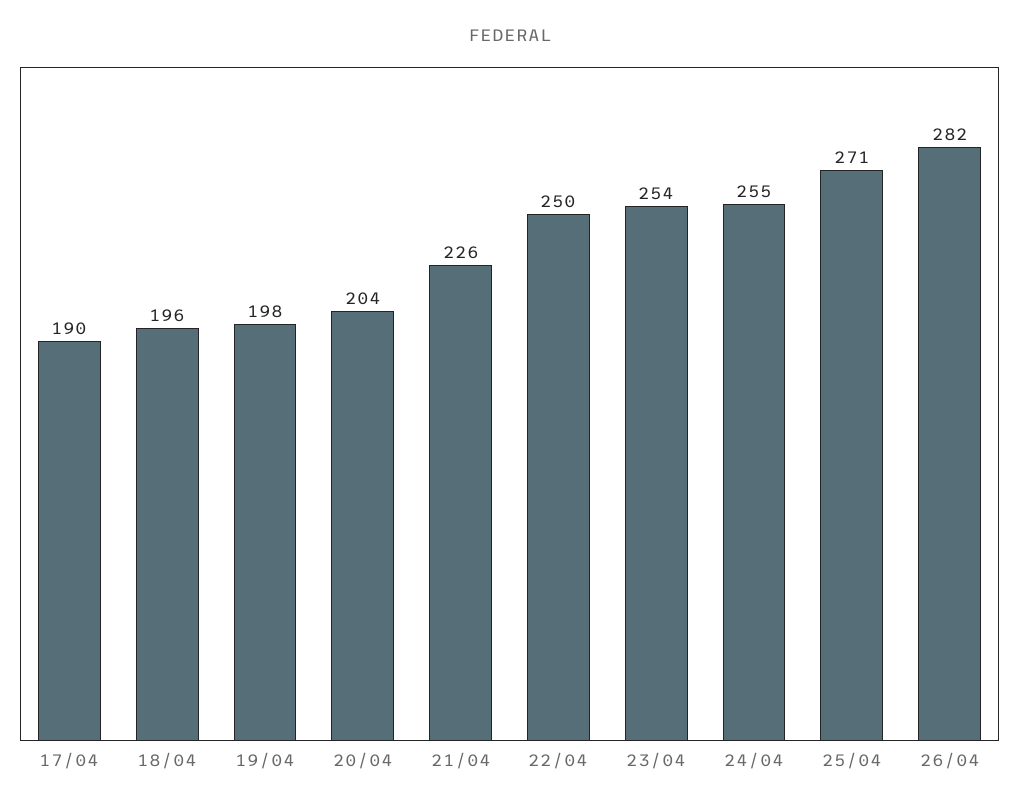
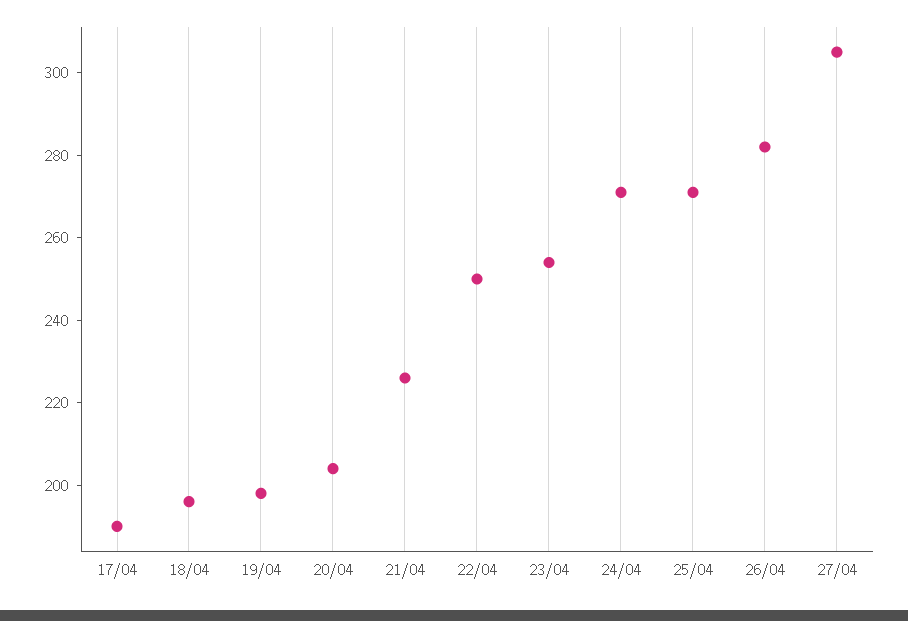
24/04: 255 -> 270
27/04: none -> 305

